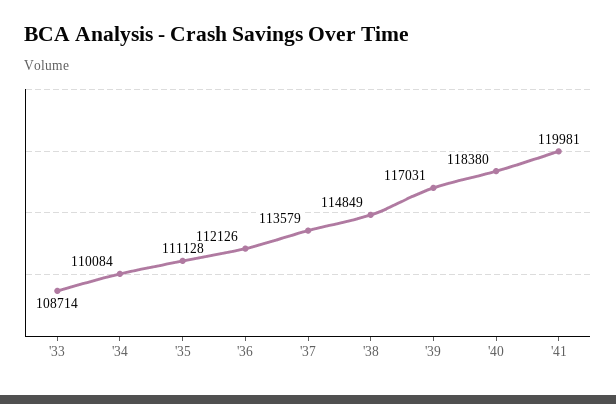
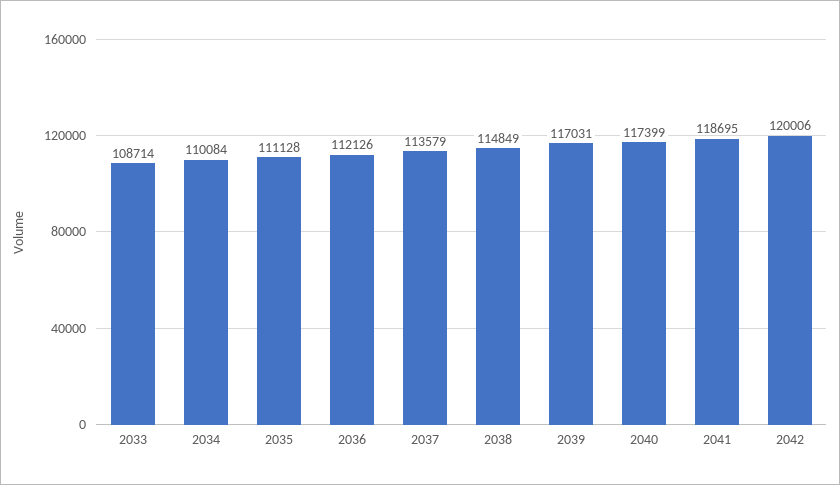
'40: 118380 -> 117399
'41: 119981 -> 118695
2042: none -> 120006

